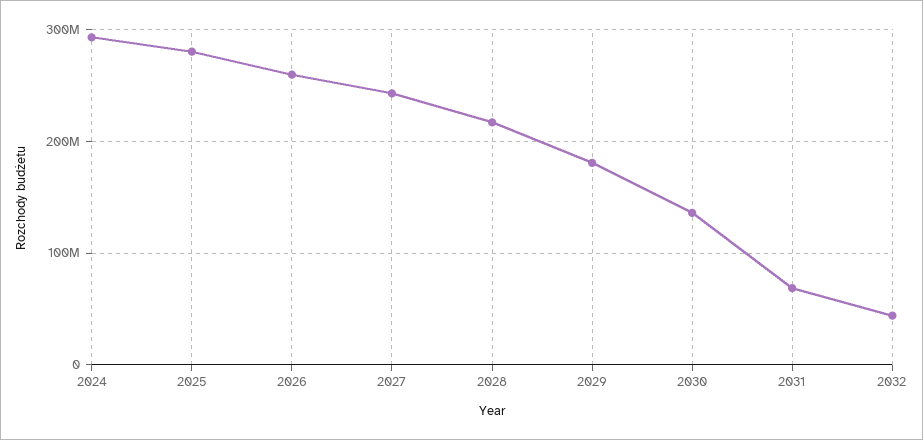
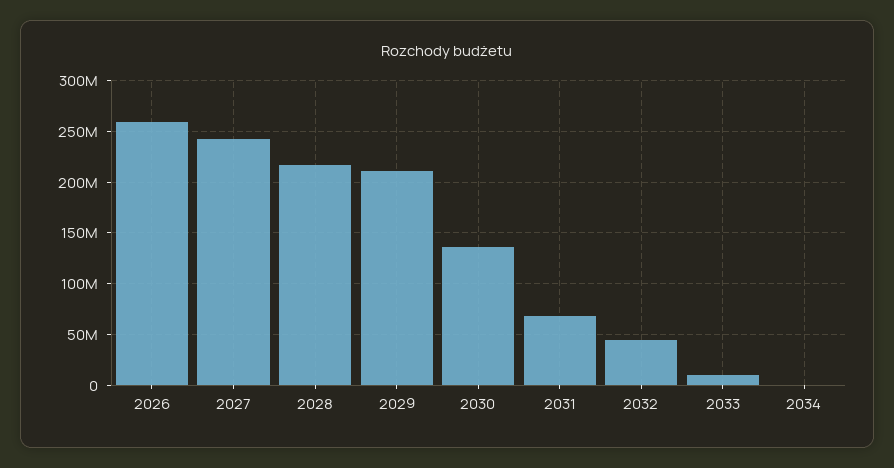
2024: 290000000 -> none
2025: 280000000 -> none
2029: 180000000 -> 210000000
2033: none -> 10000000
2034: none -> 0

